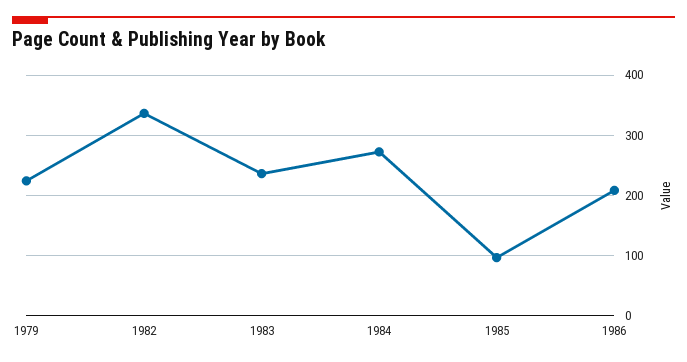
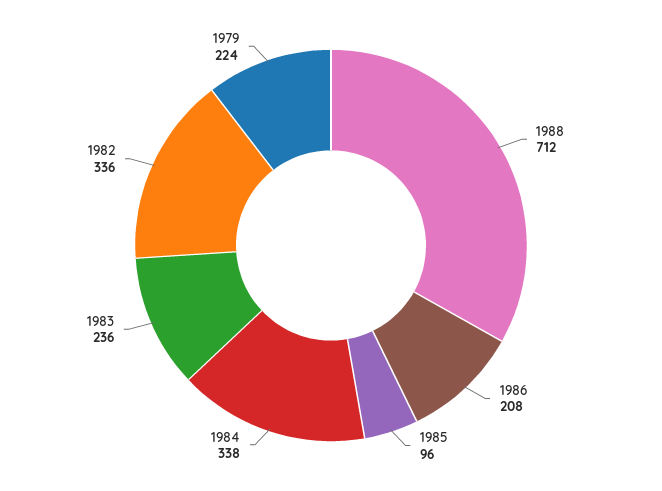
1984: 270 -> 338
1988: none -> 712

